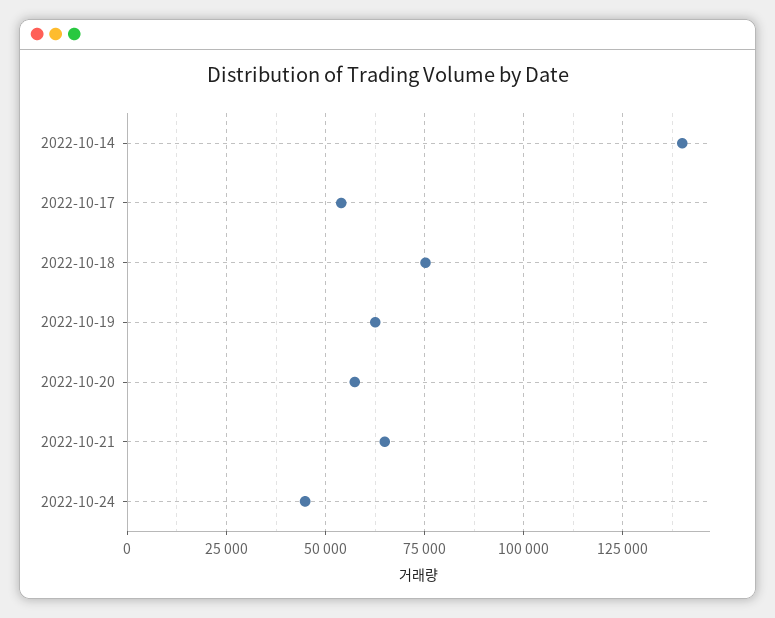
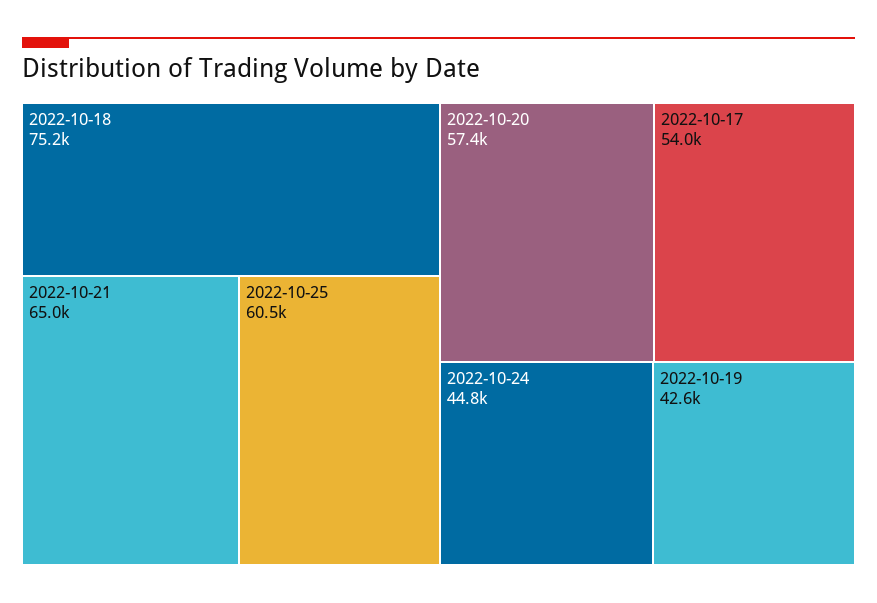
2022-10-14: 140000 -> none
2022-10-19: 62500 -> 42600
2022-10-25: none -> 60500

